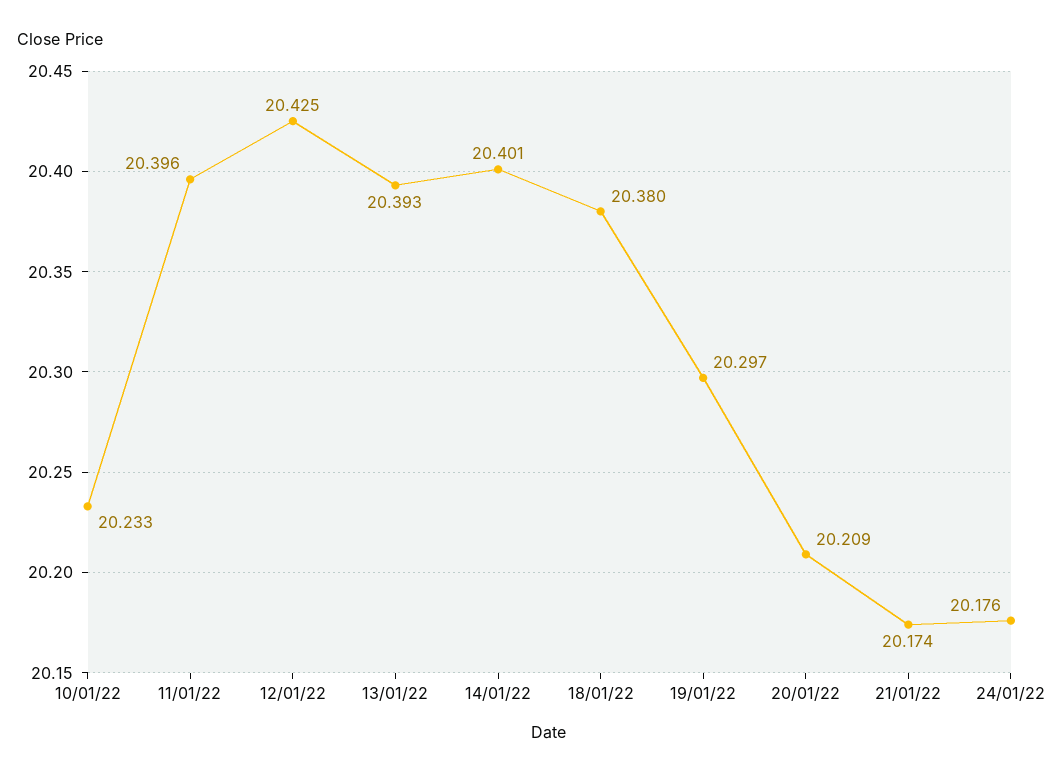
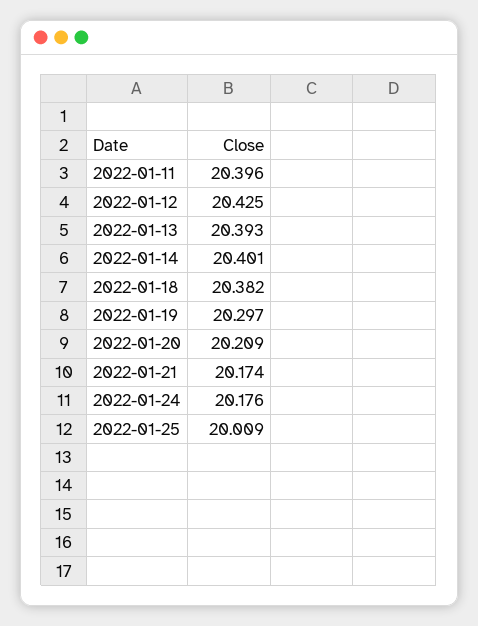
10/01/22: 20.233 -> none
18/01/22: 20.38 -> 20.382
2022-01-25: none -> 20.009

